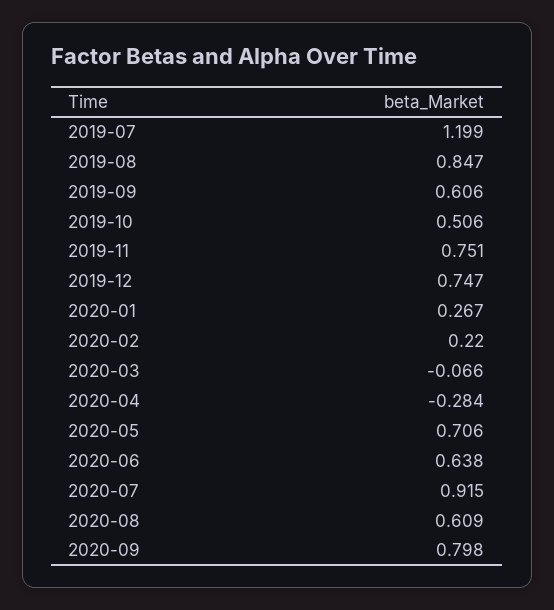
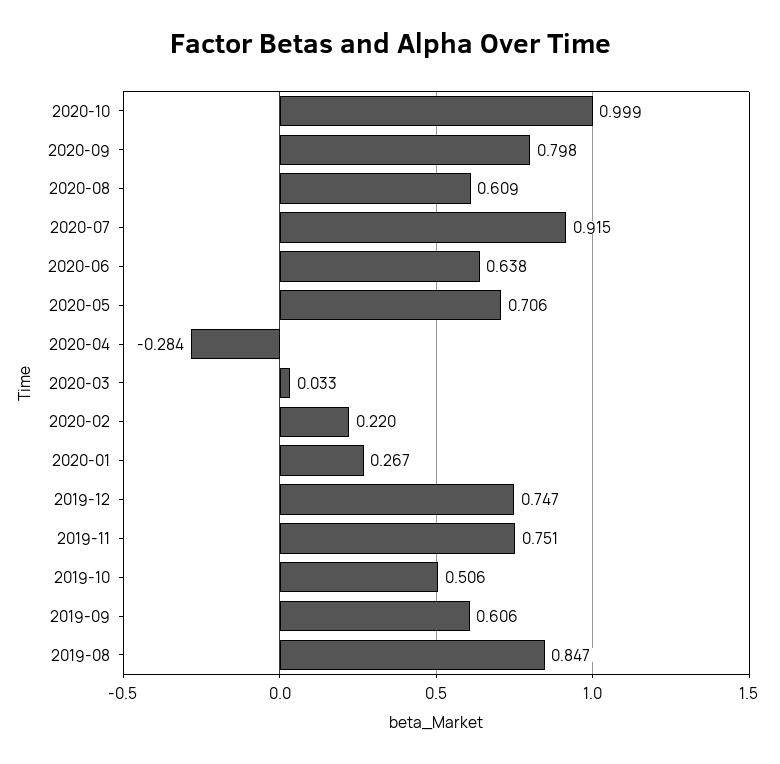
2019-07: 1.199 -> none
2020-03: -0.066 -> 0.033
2020-10: none -> 0.999

